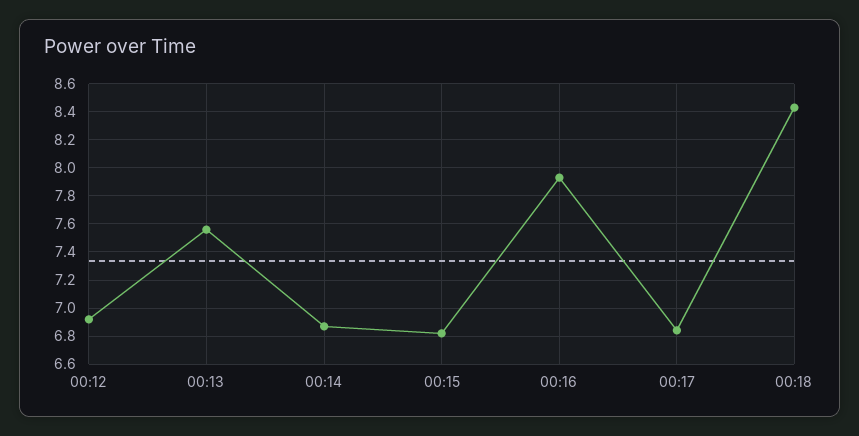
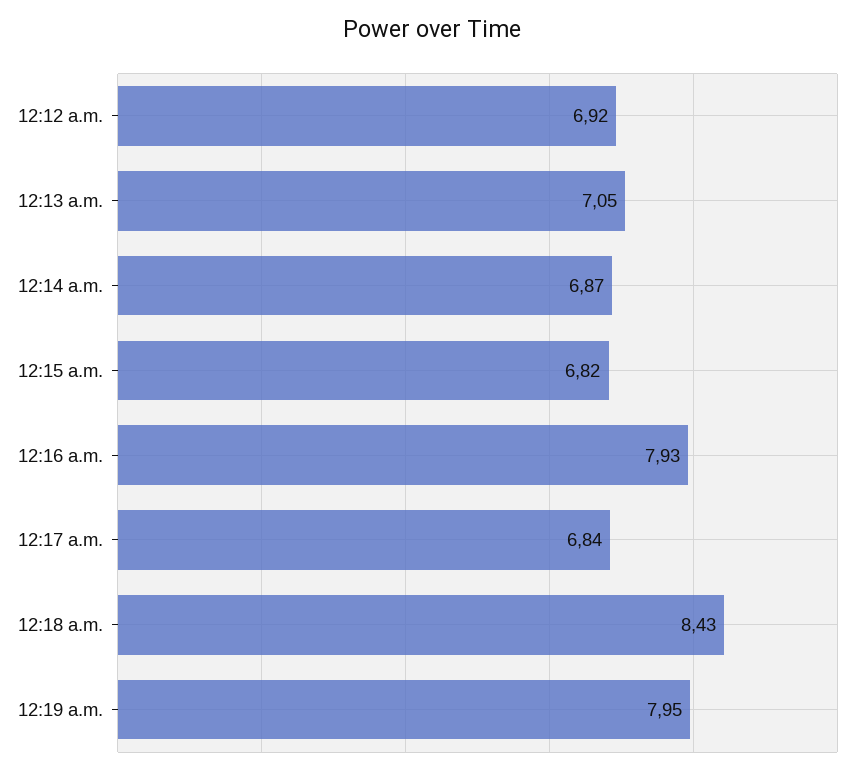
00:13: 7.55 -> 7.05
12:19 a.m.: none -> 7.95

